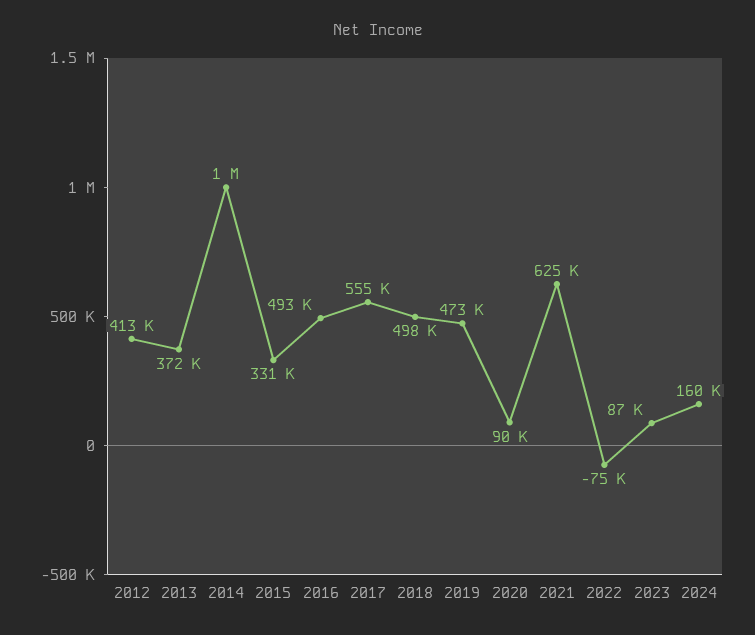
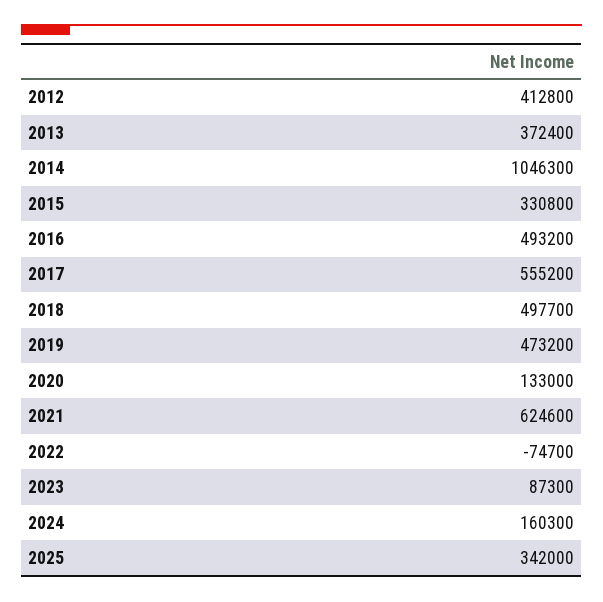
2020: 90000 -> 133000
2025: none -> 342000

